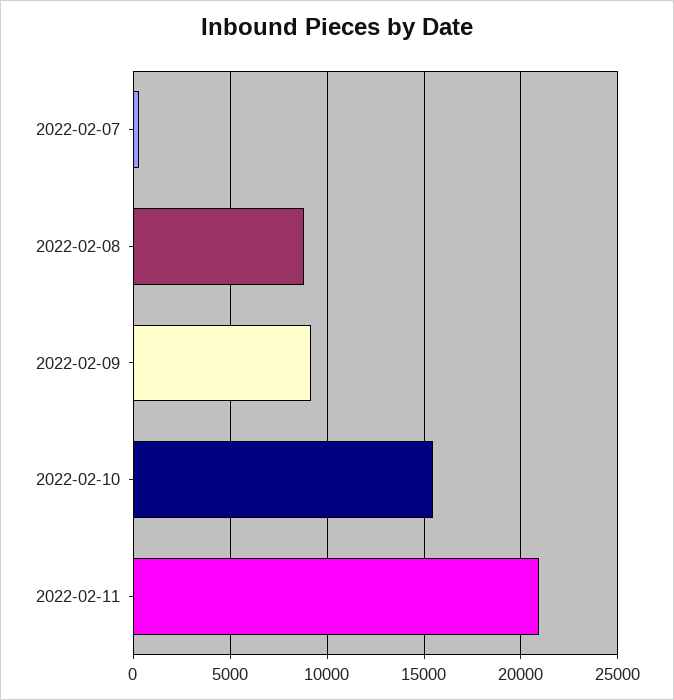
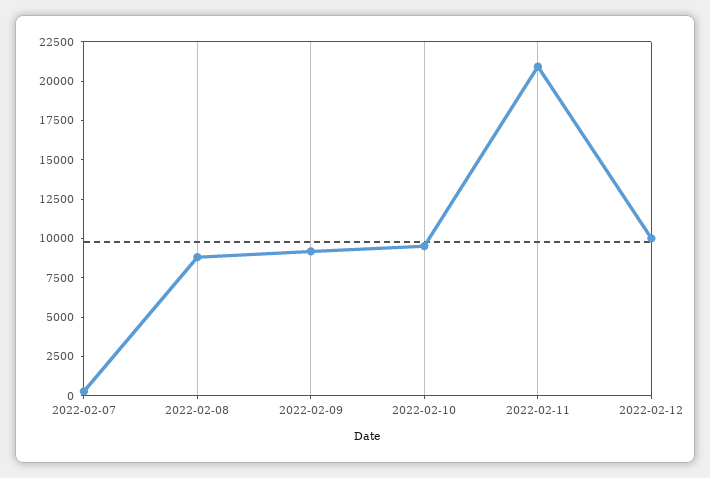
2022-02-10: 15500 -> 10000
2022-02-12: none -> 10000

